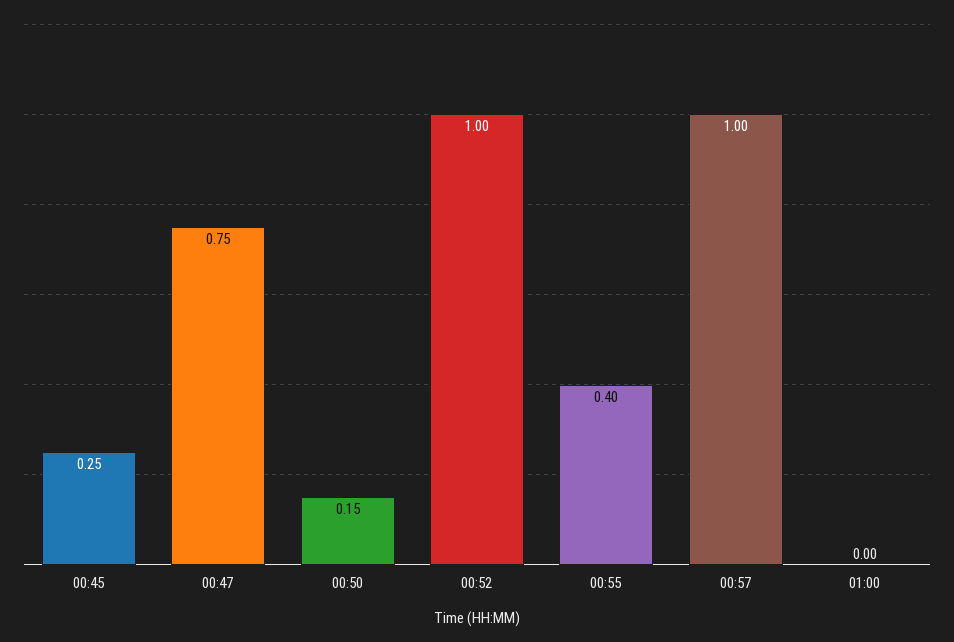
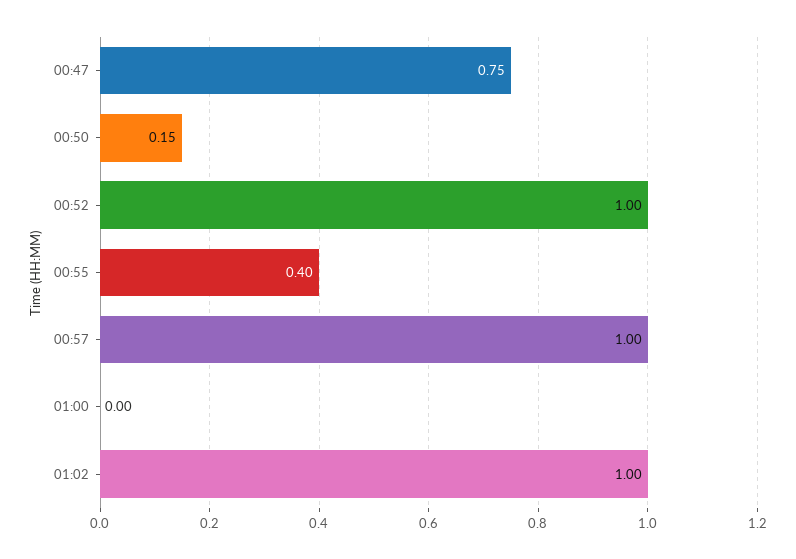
00:45: 0.25 -> none
01:02: none -> 1

